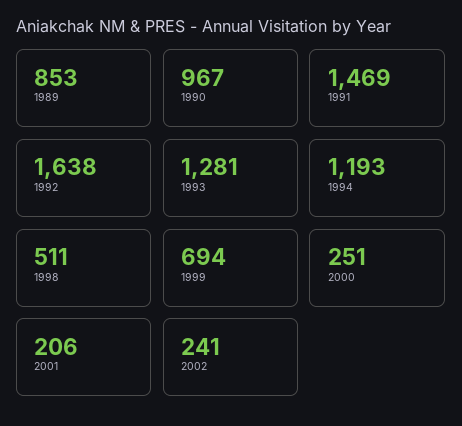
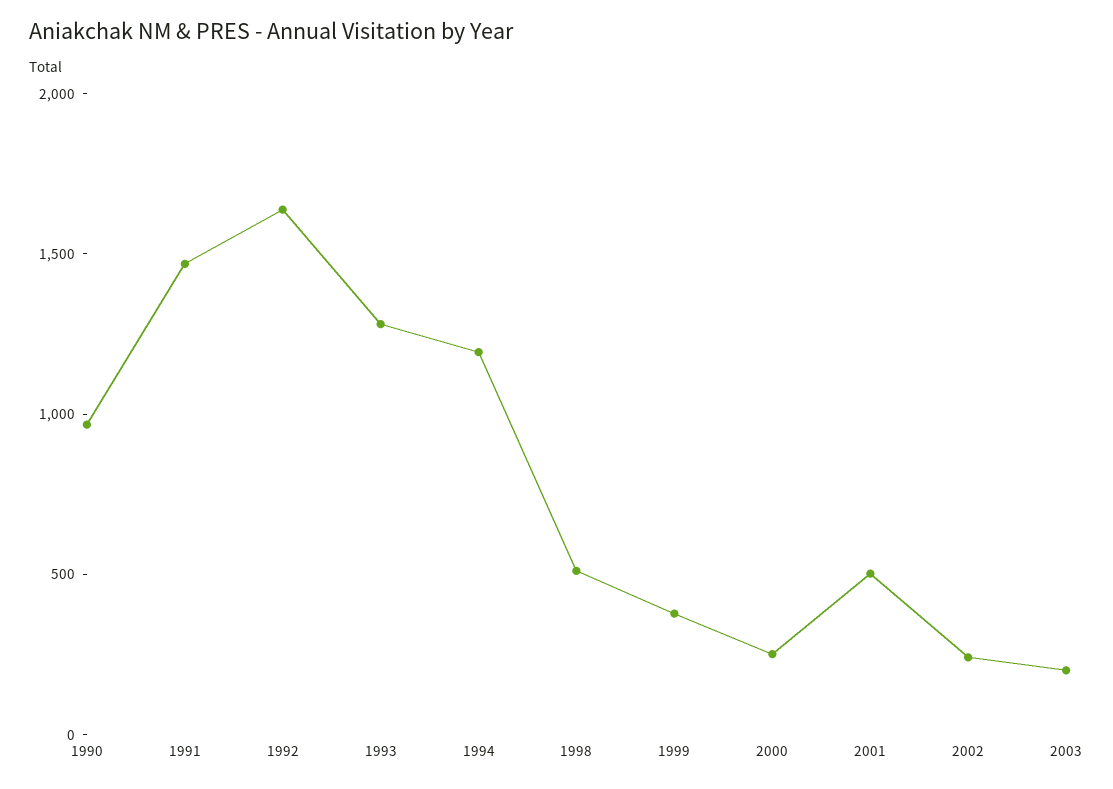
1989: 853 -> none
1999: 694 -> 400
2001: 206 -> 500
2003: none -> 200

